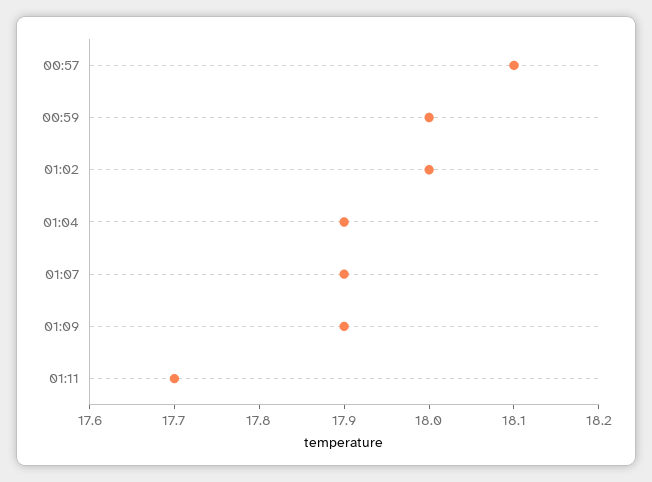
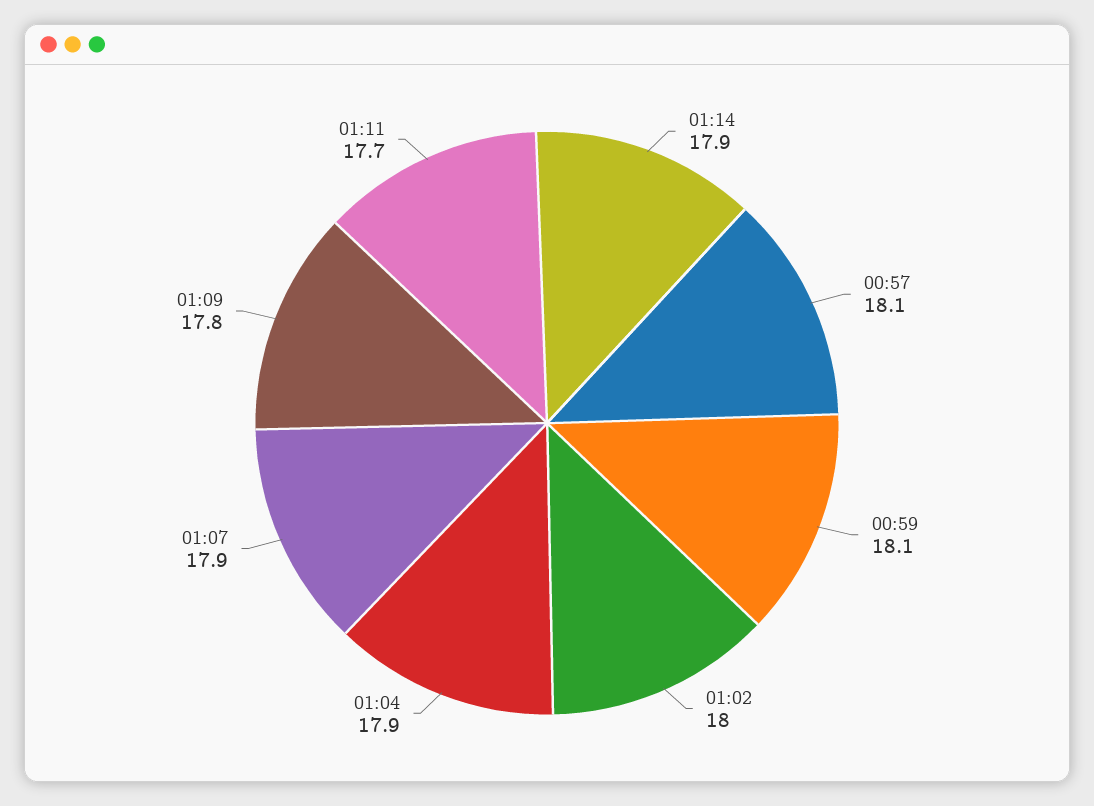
00:59: 18 -> 18.1
01:09: 17.9 -> 17.8
01:14: none -> 17.9

